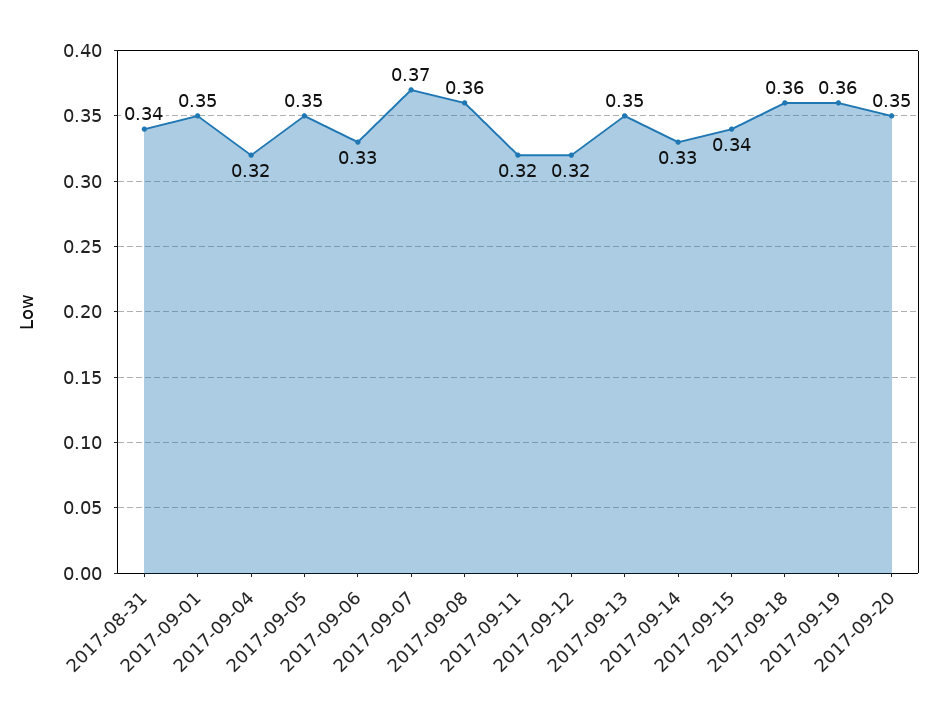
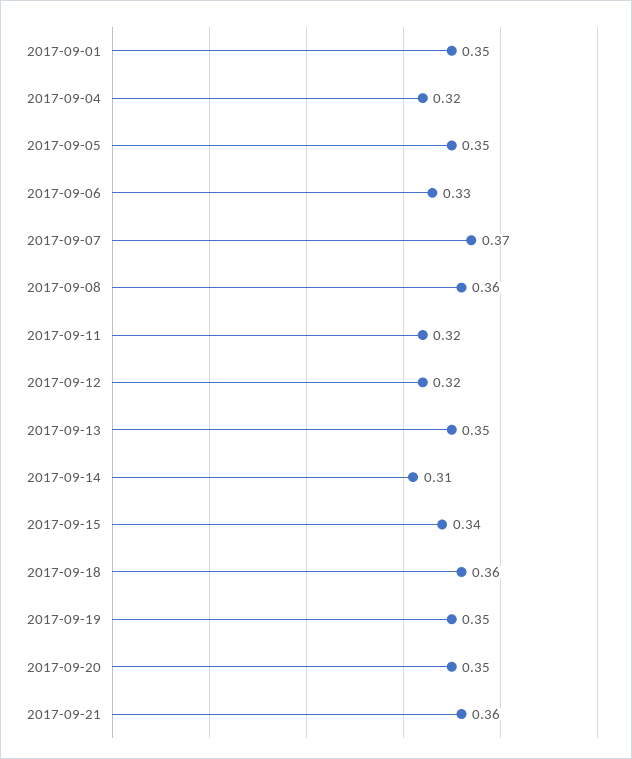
2017-08-31: 0.34 -> none
2017-09-14: 0.33 -> 0.31
2017-09-19: 0.36 -> 0.35
2017-09-21: none -> 0.36

